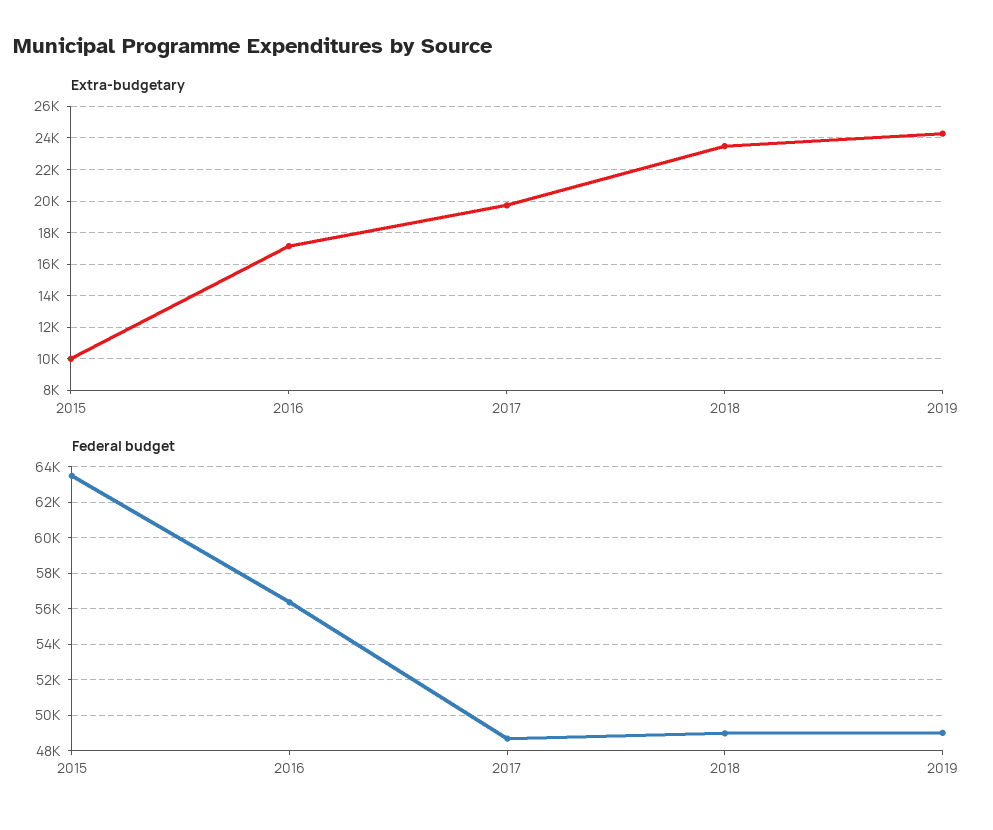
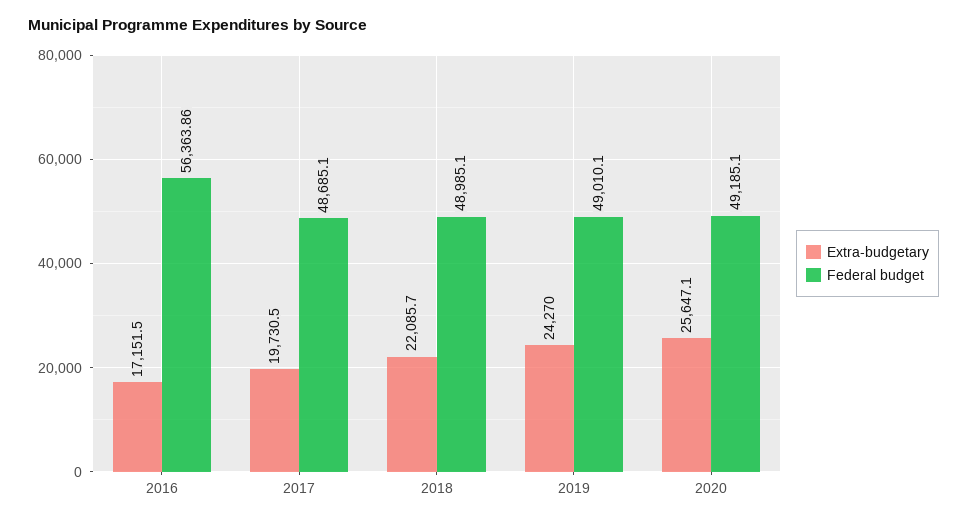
Extra-budgetary, 2015: 10000 -> none
Extra-budgetary, 2018: 23500 -> 22085.7
Federal budget, 2015: 63500 -> none
Extra-budgetary, 2020: none -> 25647.1
Federal budget, 2020: none -> 49185.1

